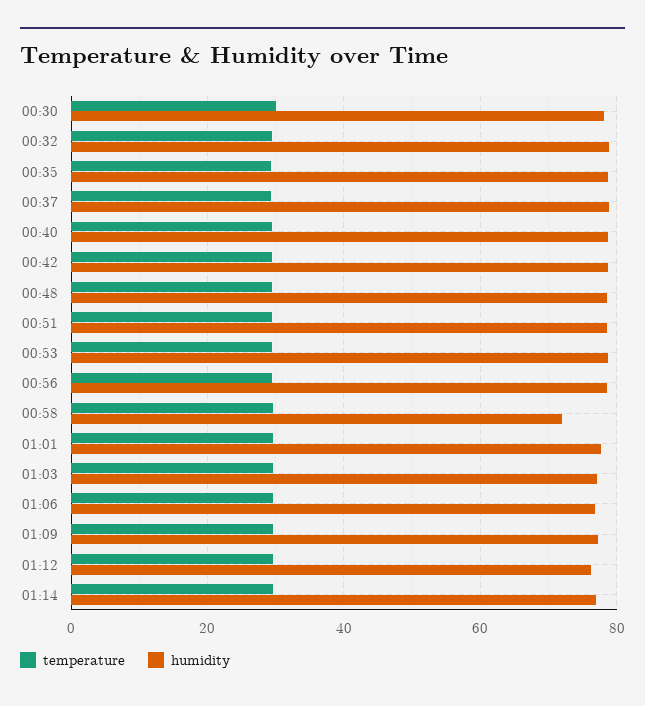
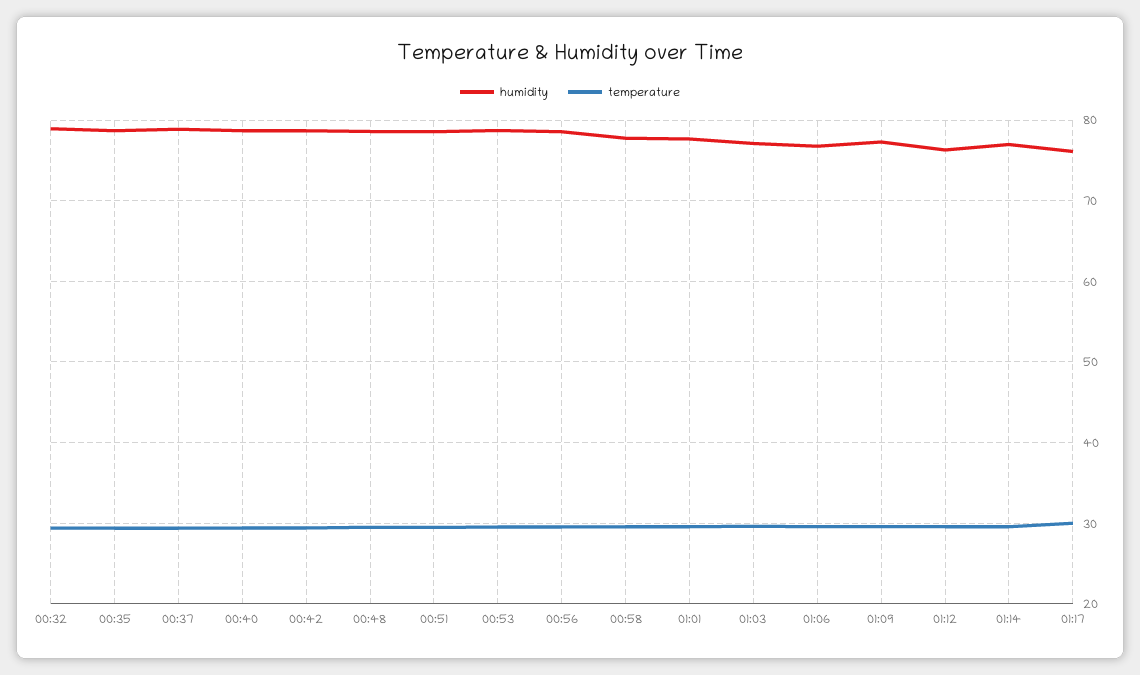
temperature, 00:30: 30 -> none
humidity, 00:30: 78 -> none
humidity, 00:58: 72 -> 78
humidity, 01:17: none -> 76
temperature, 01:17: none -> 30

